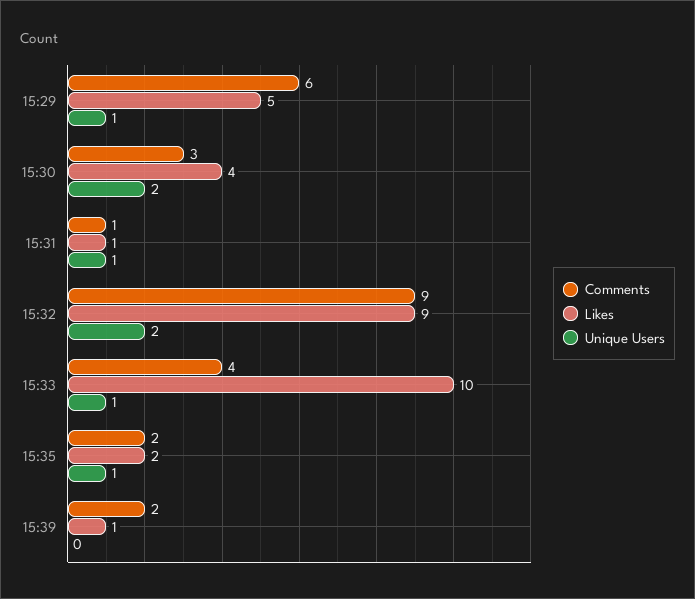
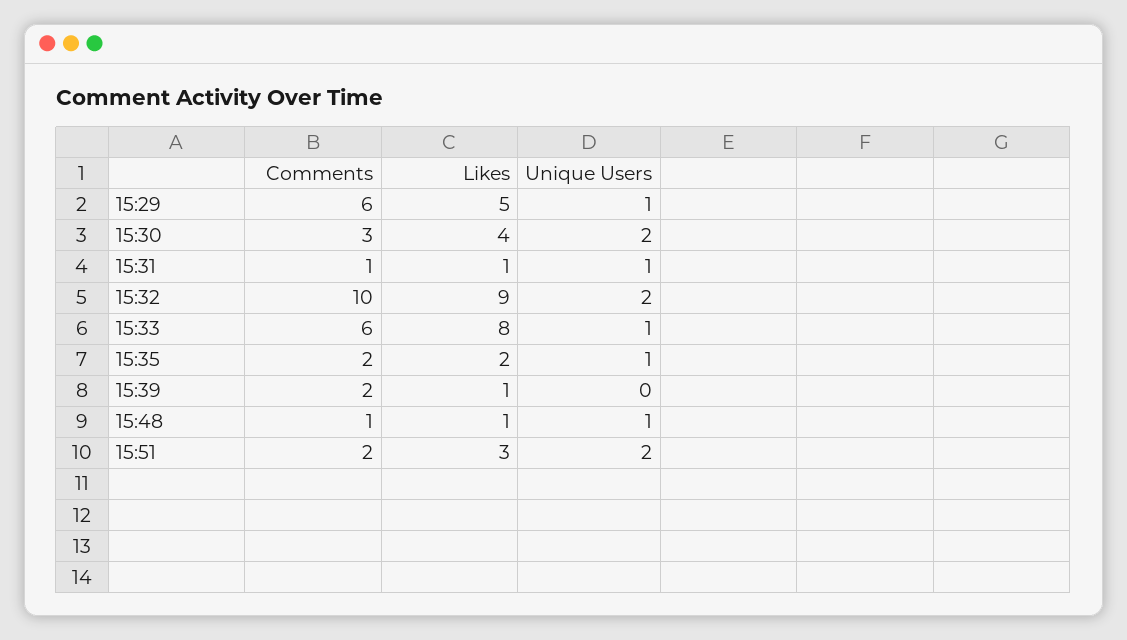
Comments, 15:32: 9 -> 10
Comments, 15:33: 4 -> 6
Likes, 15:33: 10 -> 8
Comments, 15:48: none -> 1
Likes, 15:48: none -> 1
Unique Users, 15:48: none -> 1
Comments, 15:51: none -> 2
Likes, 15:51: none -> 3
Unique Users, 15:51: none -> 2

